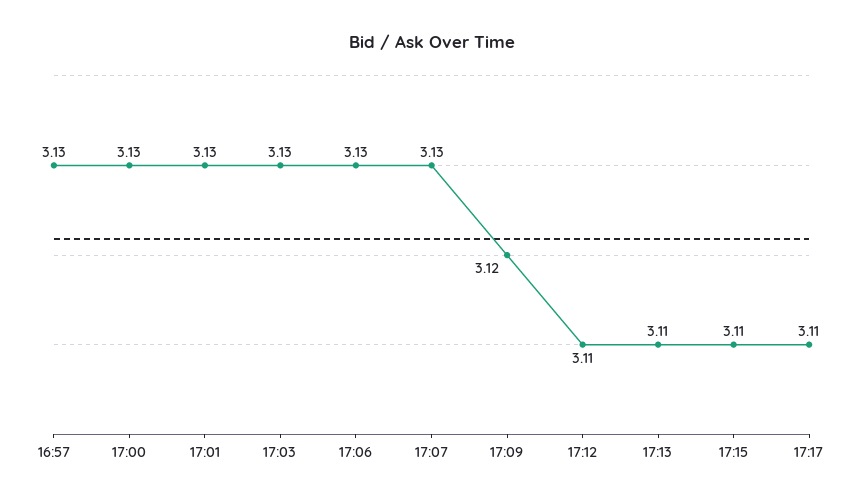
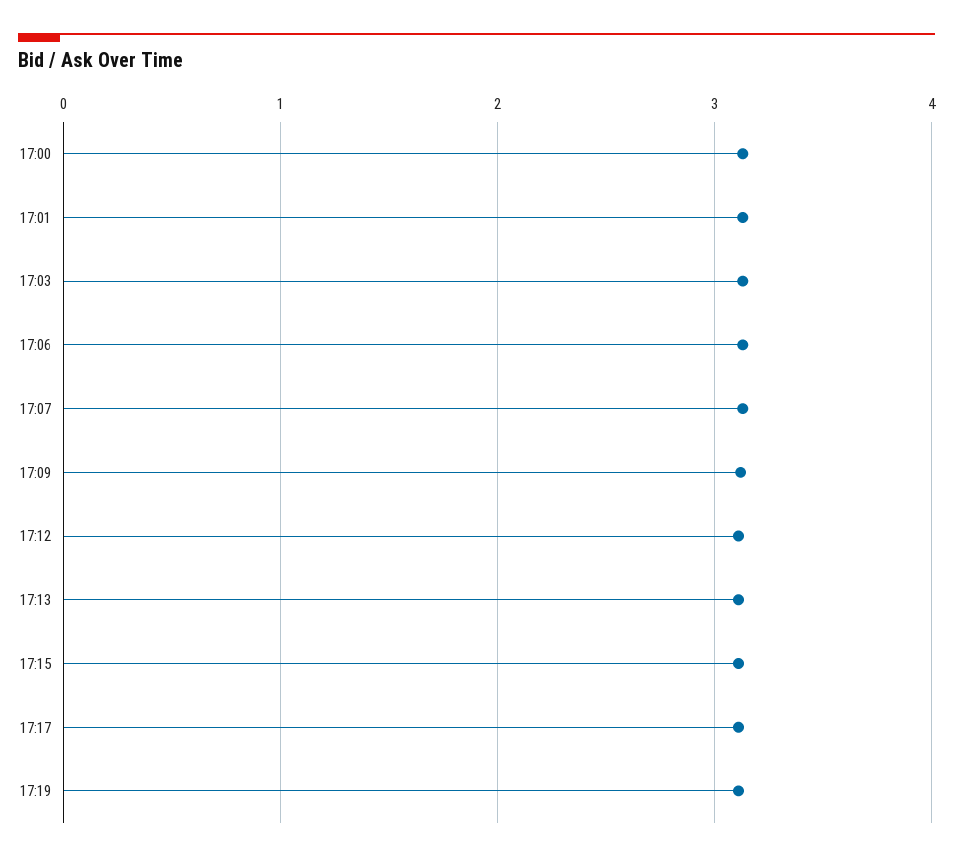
16:57: 3.13 -> none
17:19: none -> 3.1

